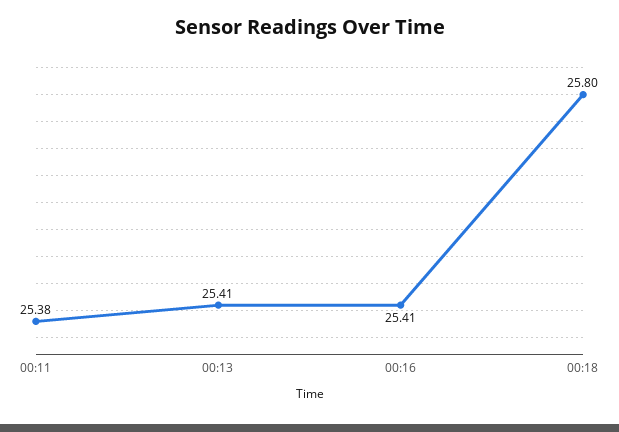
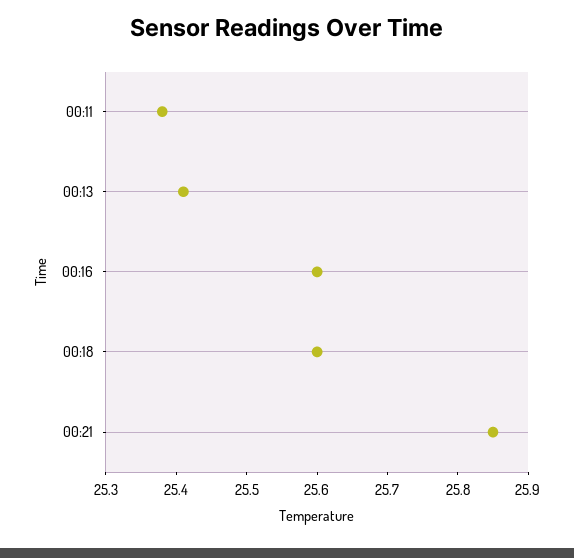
00:16: 25.41 -> 25.6
00:18: 25.8 -> 25.6
00:21: none -> 25.85

